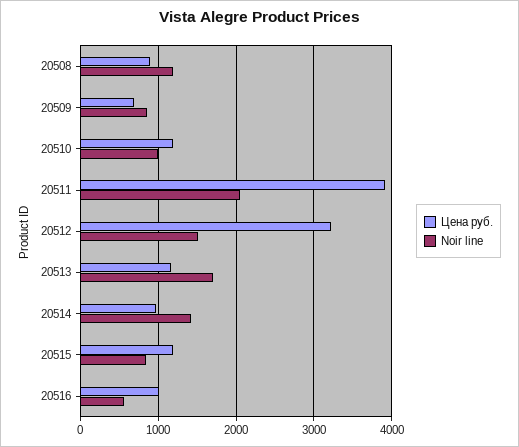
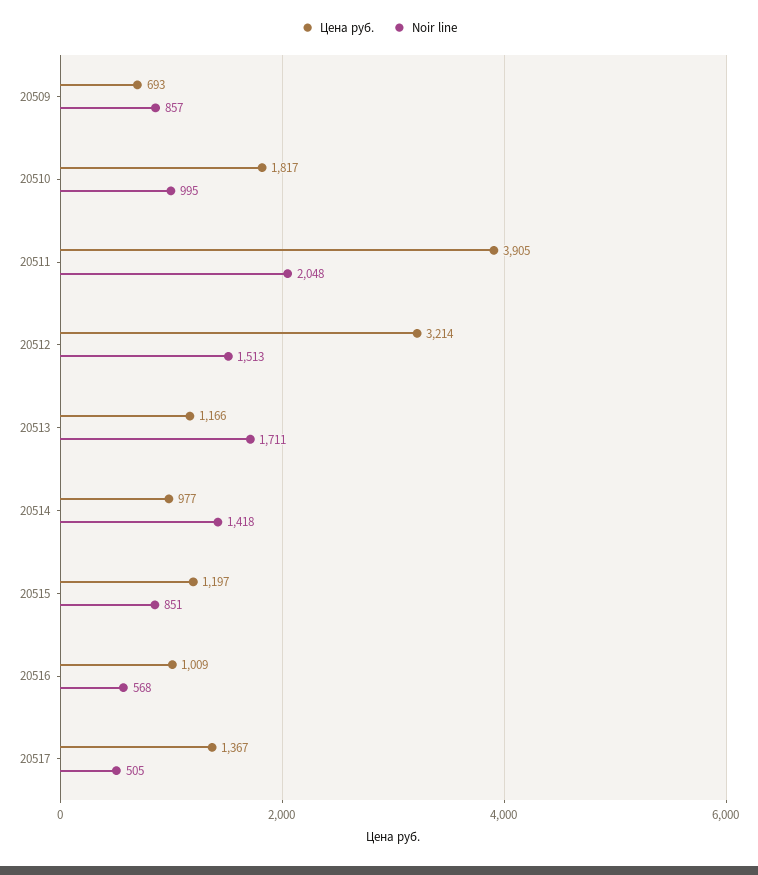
Цена руб., 20508: 900 -> none
Noir line, 20508: 1200 -> none
Цена руб., 20510: 1200 -> 1817
Цена руб., 20517: none -> 1367
Noir line, 20517: none -> 505

